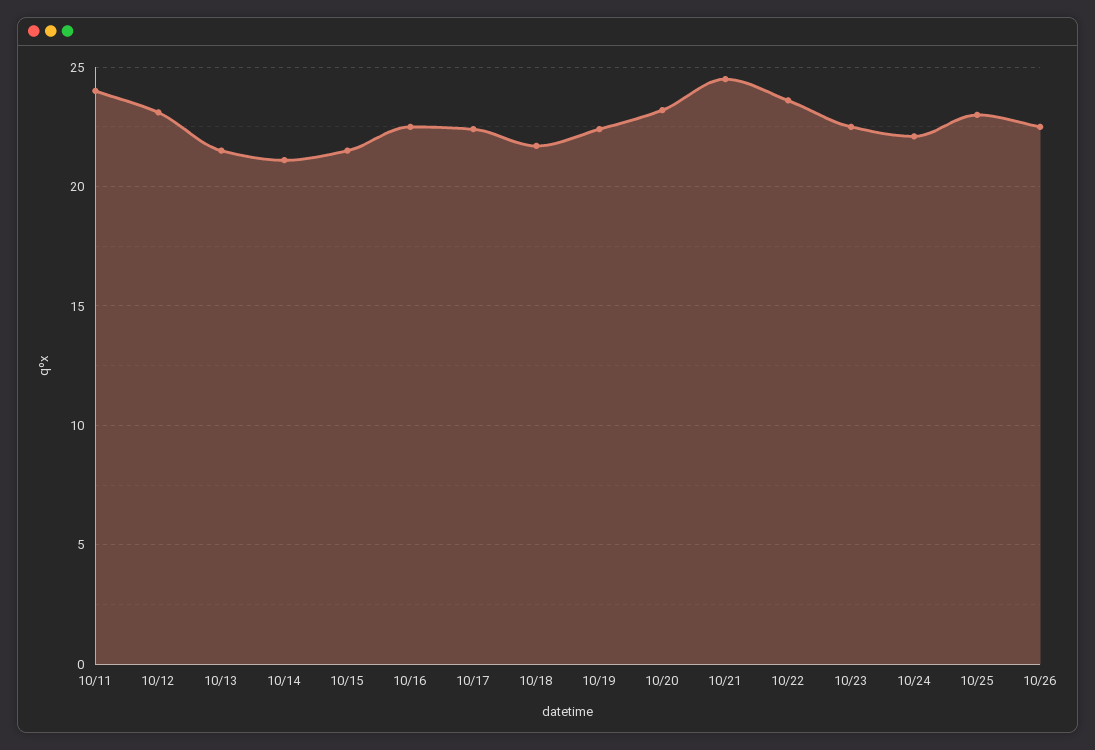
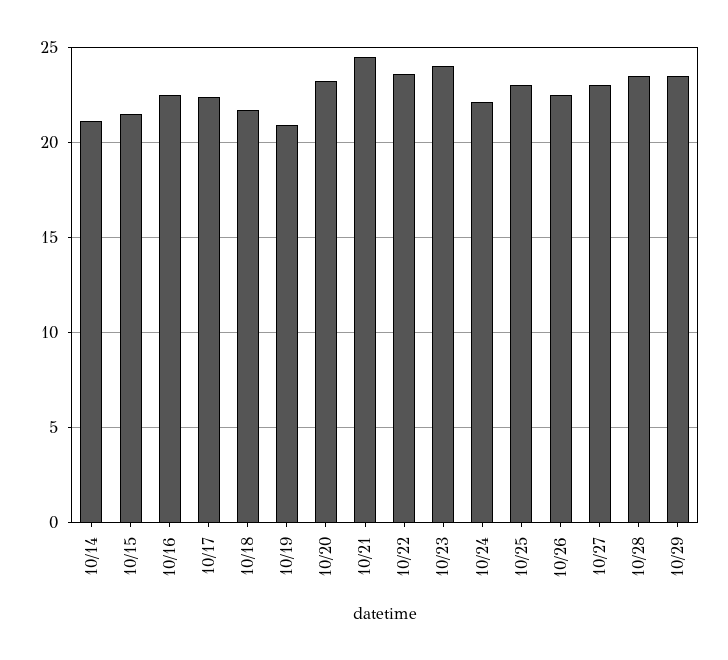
10/11: 24 -> none
10/12: 23 -> none
10/13: 21.5 -> none
10/19: 22.5 -> 21
10/23: 22.5 -> 24
10/27: none -> 23
10/28: none -> 23.5
10/29: none -> 23.5

